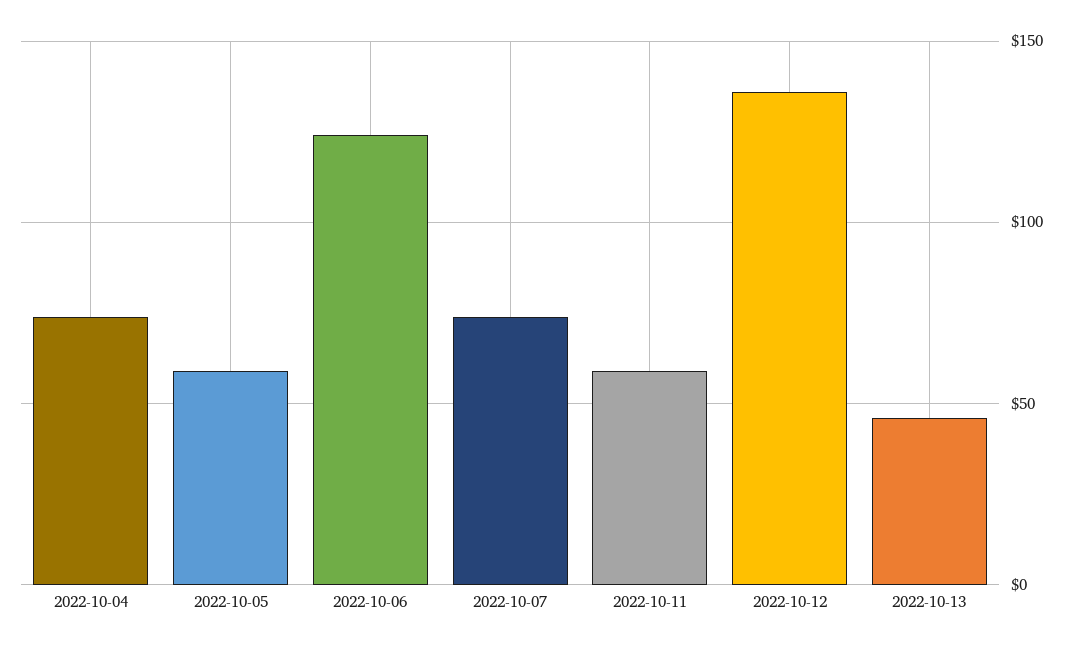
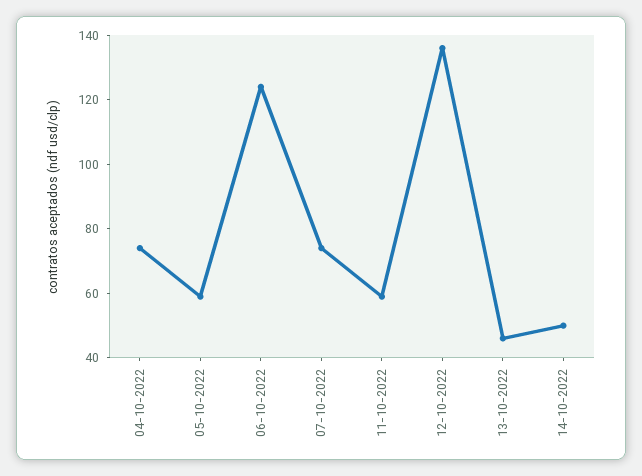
14-10-2022: none -> 50

